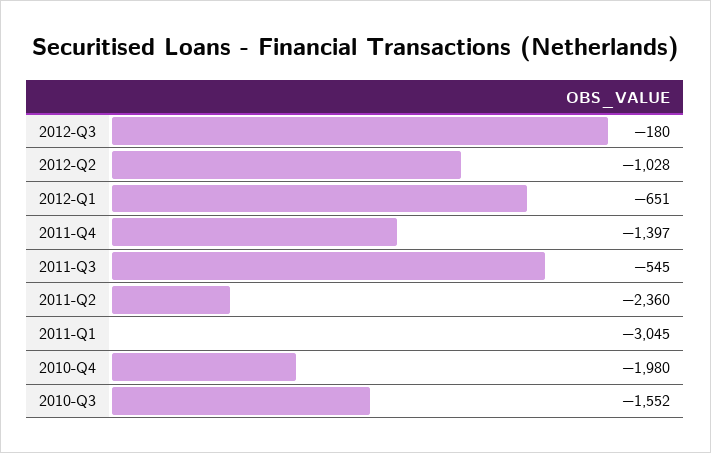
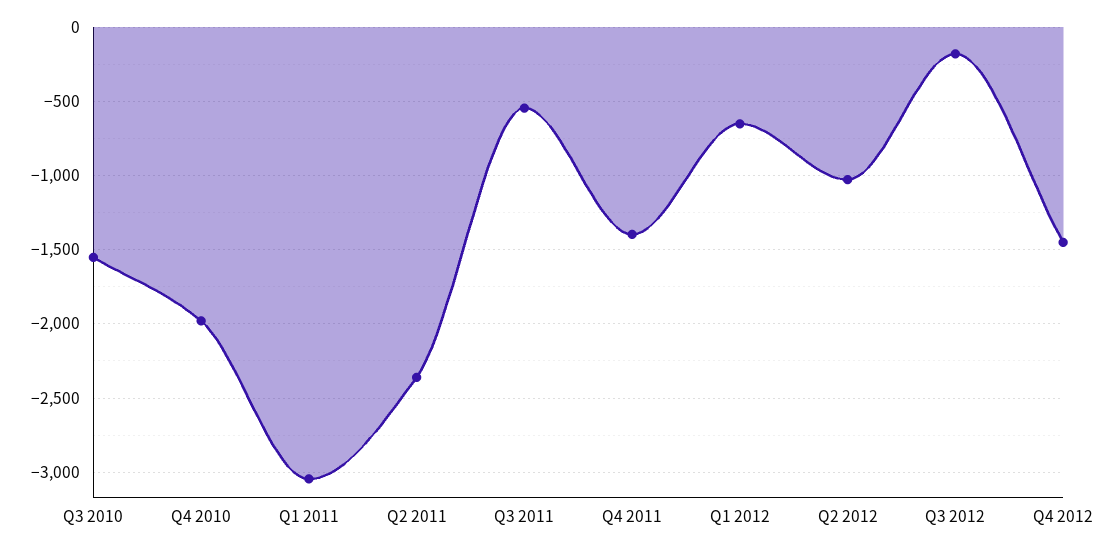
Q4 2012: none -> -1450

